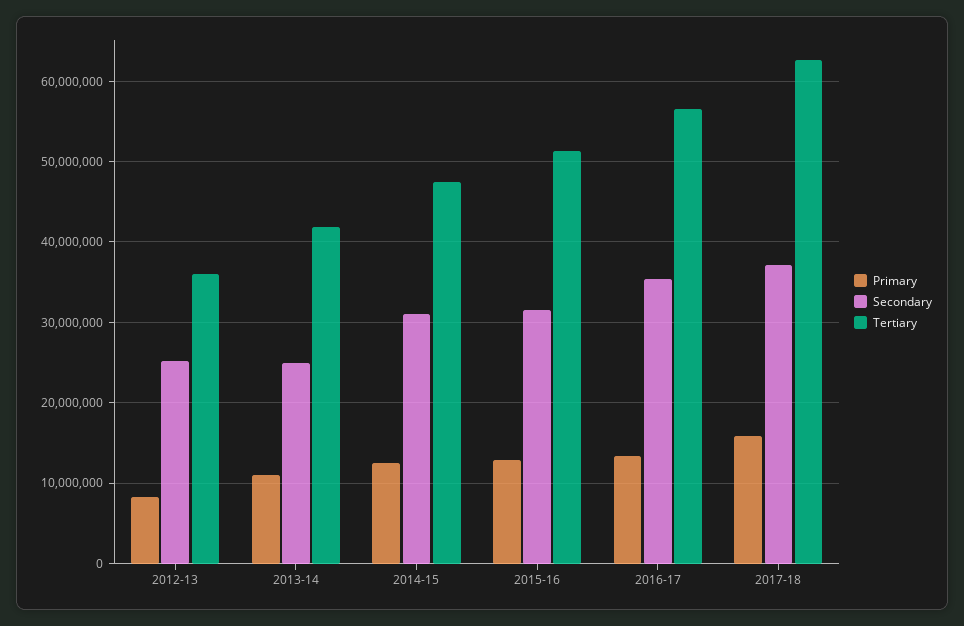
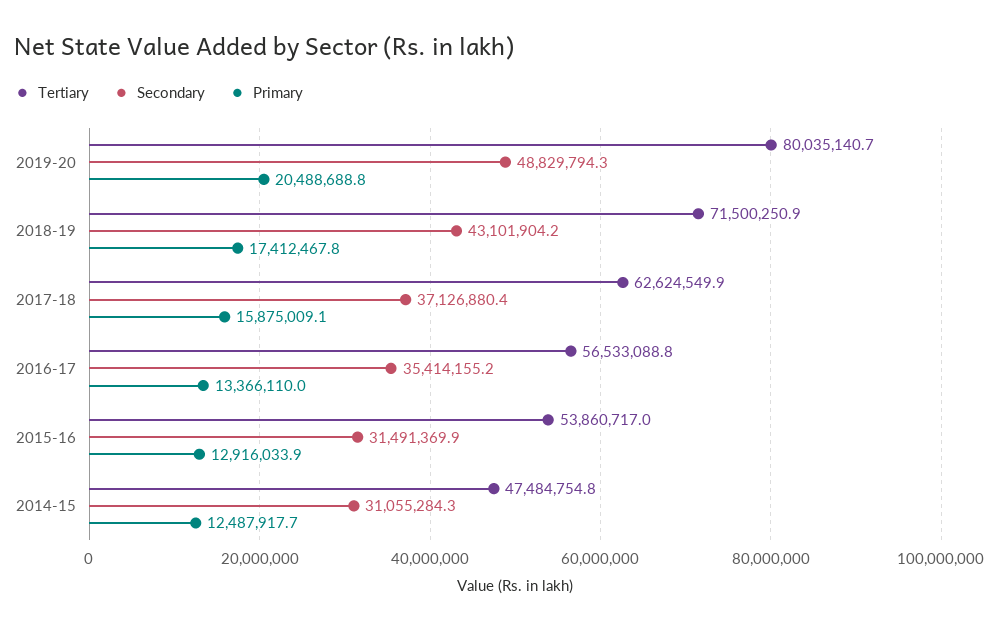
Primary, 2012-13: 8000000 -> none
Secondary, 2012-13: 25000000 -> none
Tertiary, 2012-13: 36000000 -> none
Primary, 2013-14: 11000000 -> none
Secondary, 2013-14: 25000000 -> none
Tertiary, 2013-14: 42000000 -> none
Tertiary, 2015-16: 51000000 -> 53860717
Tertiary, 2019-20: none -> 80035140.7
Secondary, 2019-20: none -> 48829794.3
Primary, 2019-20: none -> 20488688.8
Tertiary, 2018-19: none -> 71500250.9
Secondary, 2018-19: none -> 43101904.2
Primary, 2018-19: none -> 17412467.8

